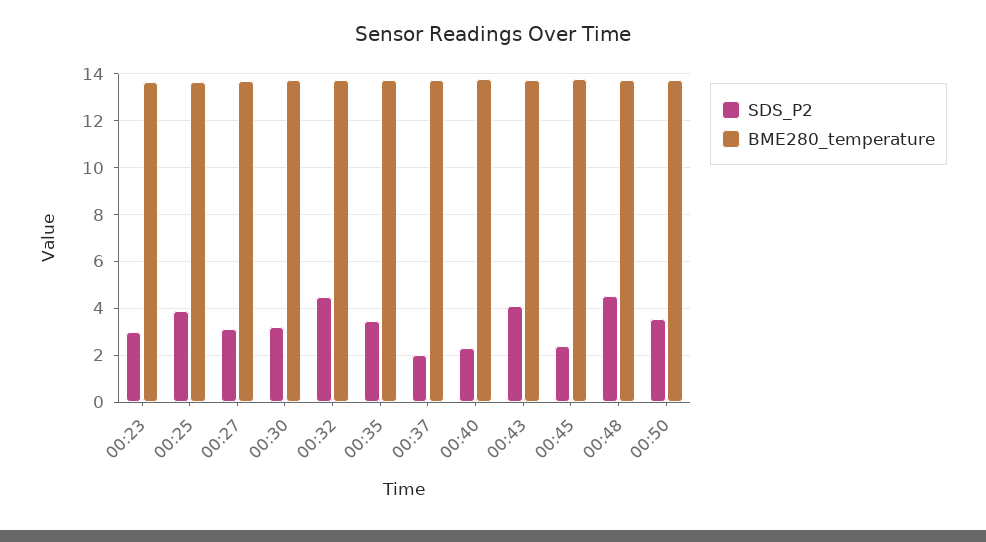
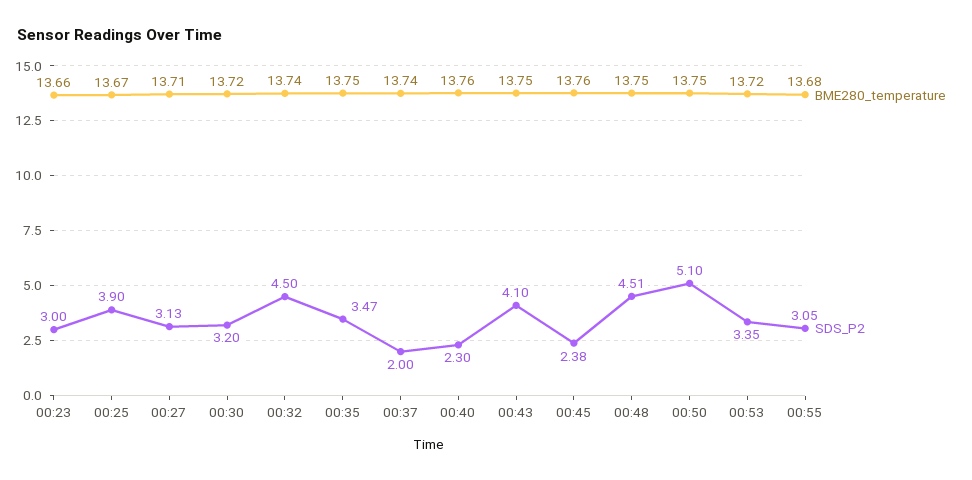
SDS_P2, 00:50: 3.5 -> 5.1
BME280_temperature, 00:53: none -> 13.72
SDS_P2, 00:53: none -> 3.35
BME280_temperature, 00:55: none -> 13.68
SDS_P2, 00:55: none -> 3.05

